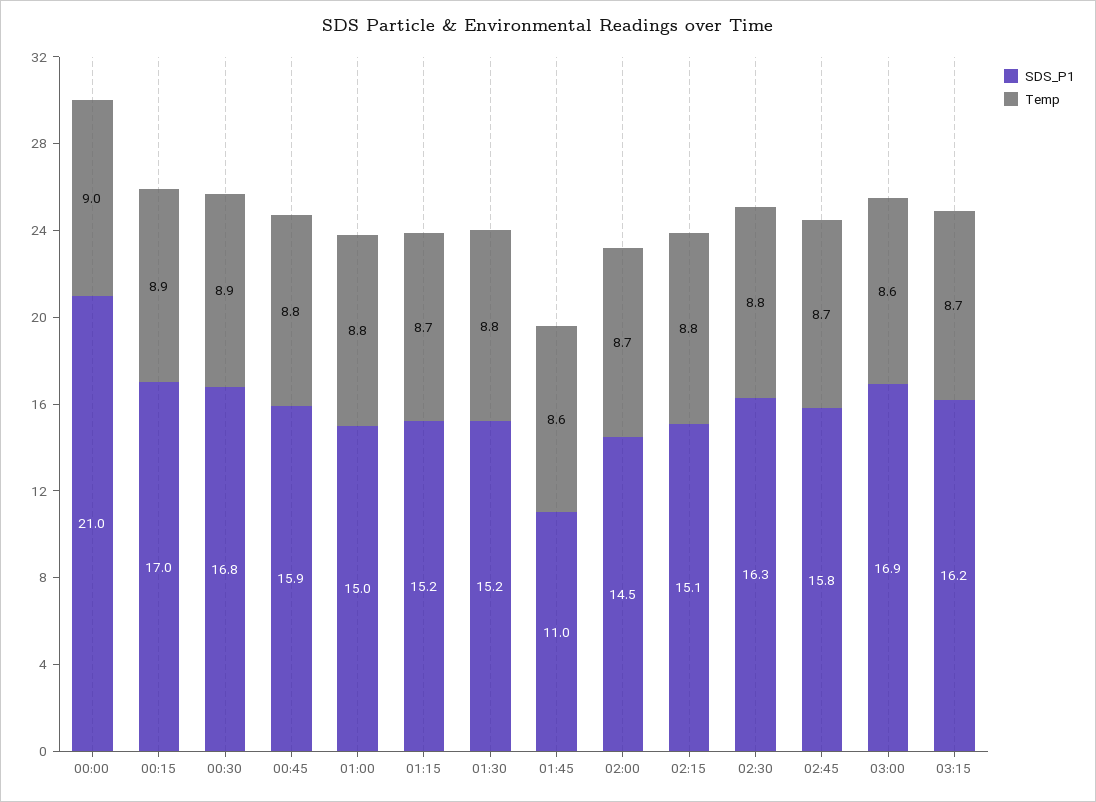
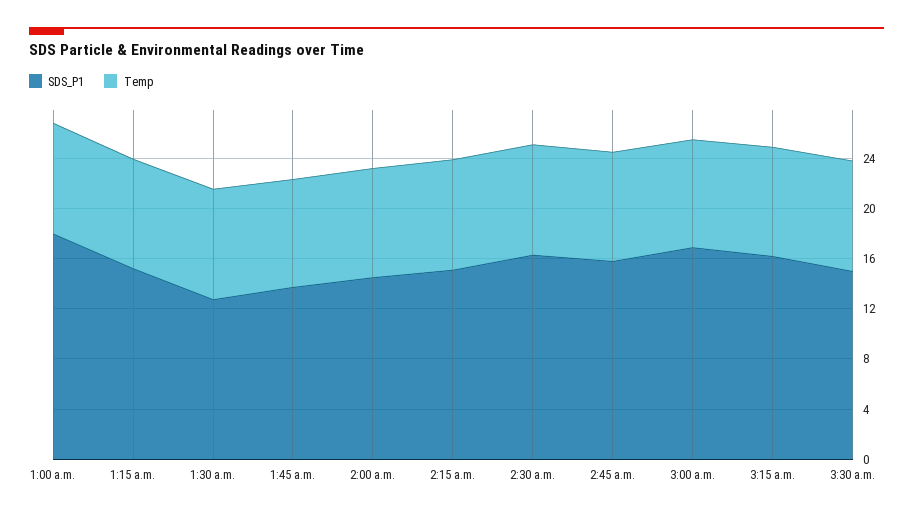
SDS_P1, 00:00: 21 -> none
Temp, 00:00: 9 -> none
SDS_P1, 00:15: 17 -> none
Temp, 00:15: 8.9 -> none
SDS_P1, 00:30: 16.8 -> none
Temp, 00:30: 8.9 -> none
SDS_P1, 00:45: 15.9 -> none
Temp, 00:45: 8.8 -> none
SDS_P1, 01:00: 15 -> 18
SDS_P1, 01:30: 15.2 -> 13
SDS_P1, 01:45: 11 -> 14
SDS_P1, 3:30 a.m.: none -> 15
Temp, 3:30 a.m.: none -> 9

